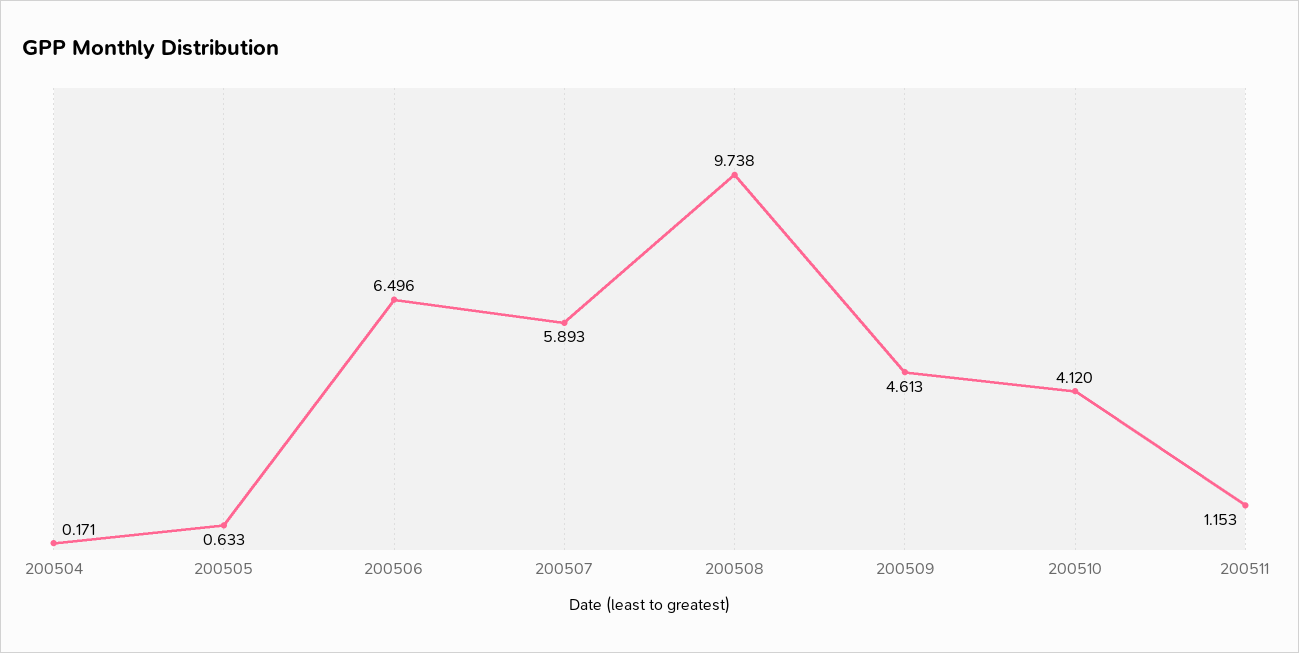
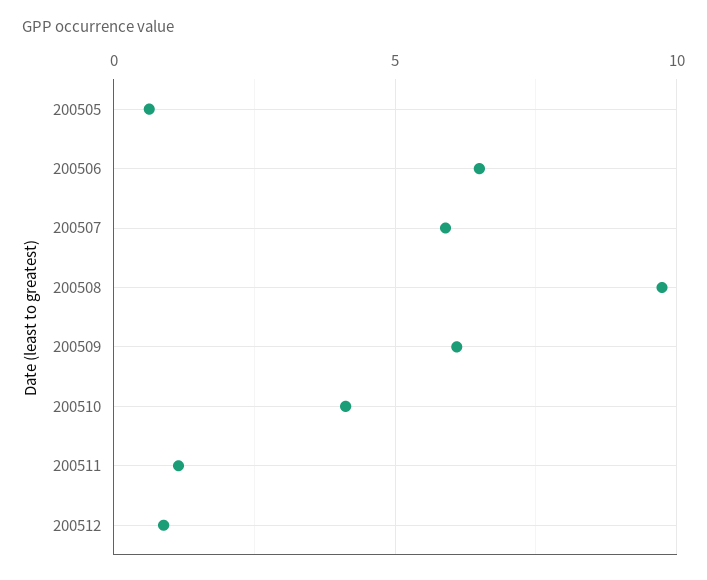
200504: 0.171 -> none
200509: 4.613 -> 6
200512: none -> 1

